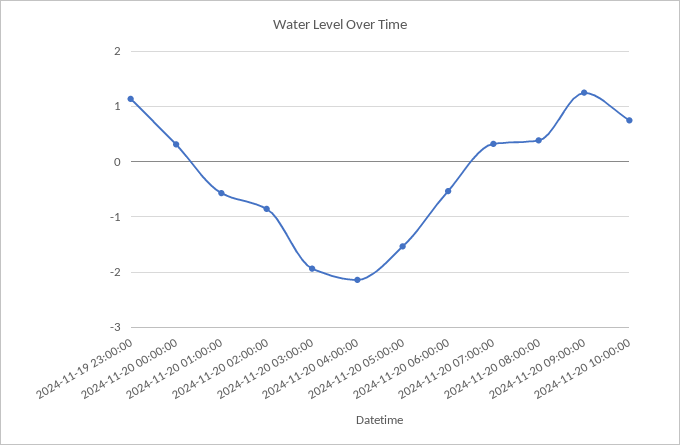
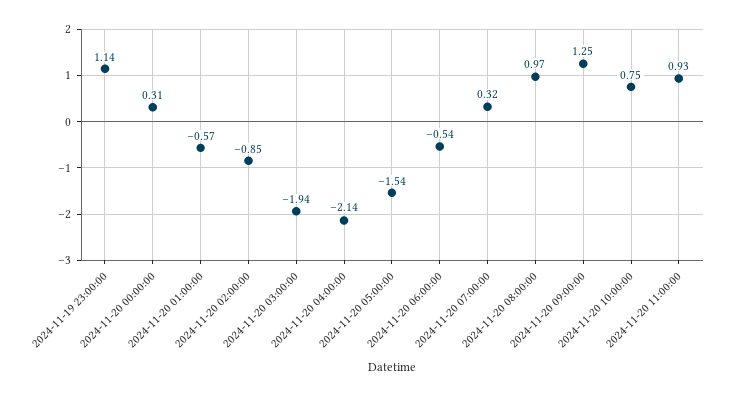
2024-11-20 08:00:00: 0.4 -> 0.97
2024-11-20 11:00:00: none -> 0.93

